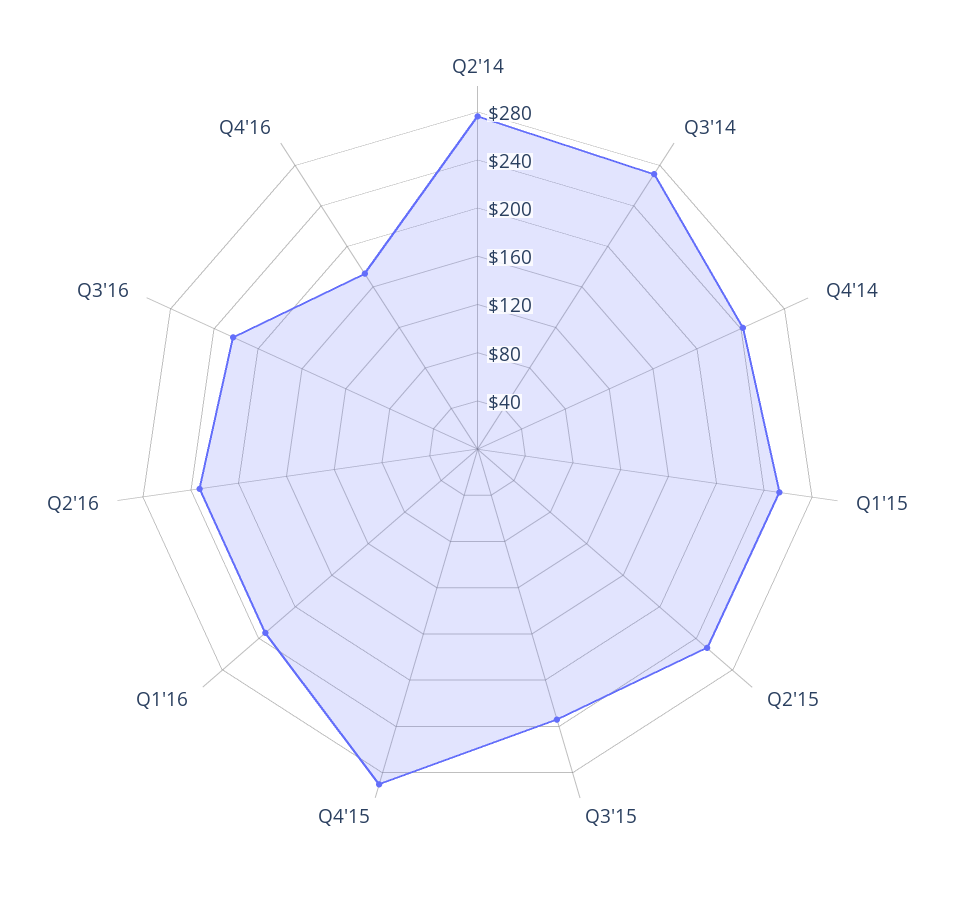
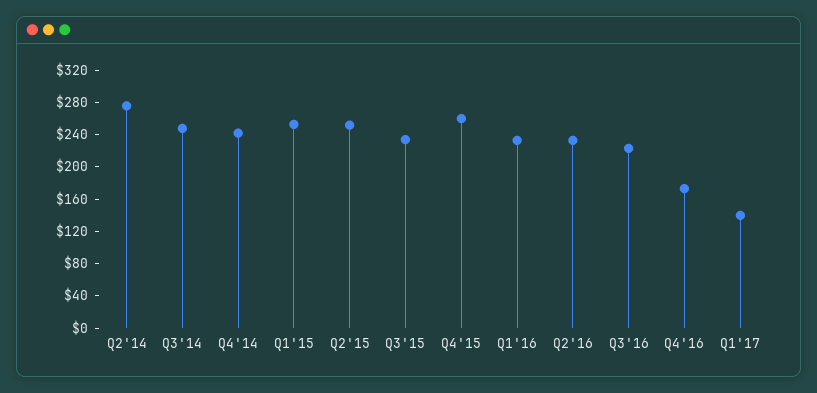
Q3'14: 270 -> 250
Q4'15: 290 -> 260
Q1'17: none -> 140

